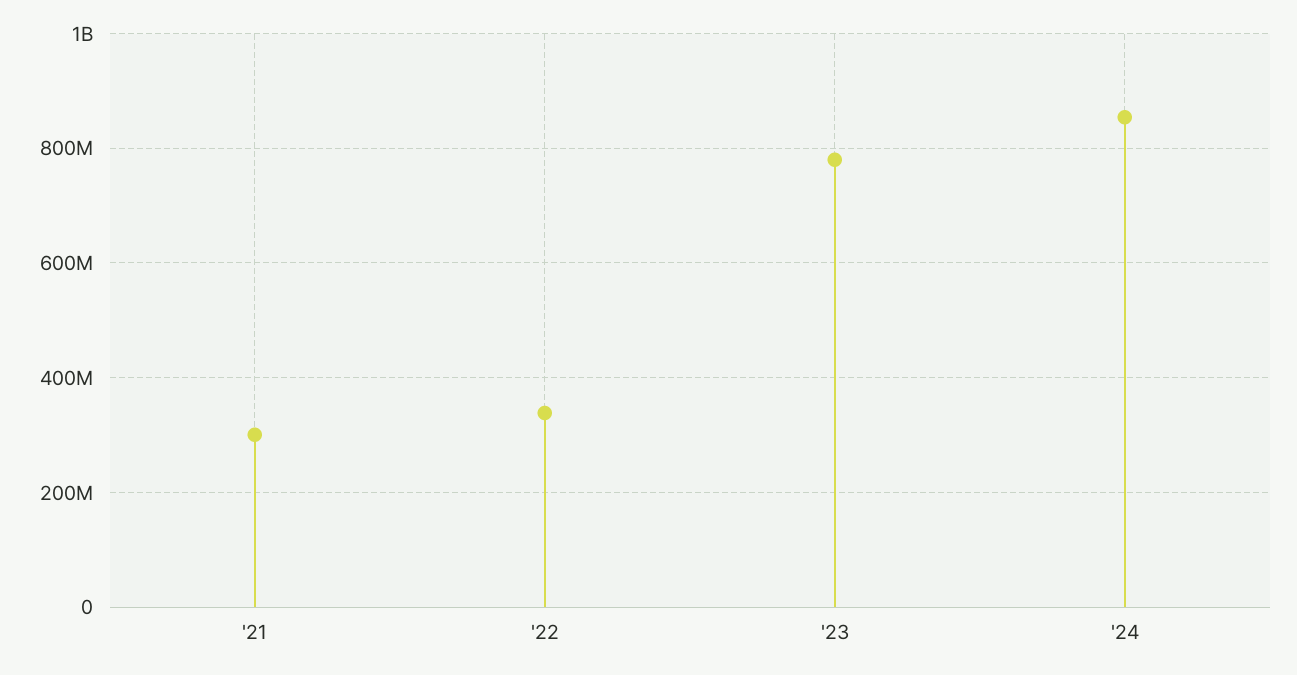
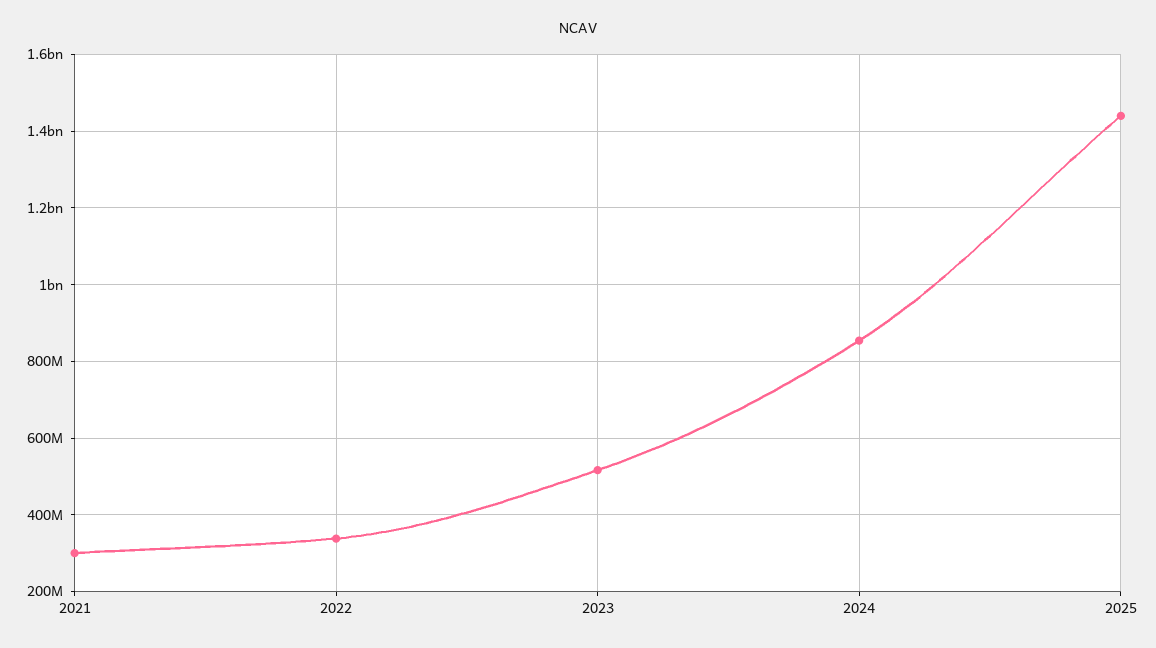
'23: 780000000 -> 520000000
2025: none -> 1440000000

